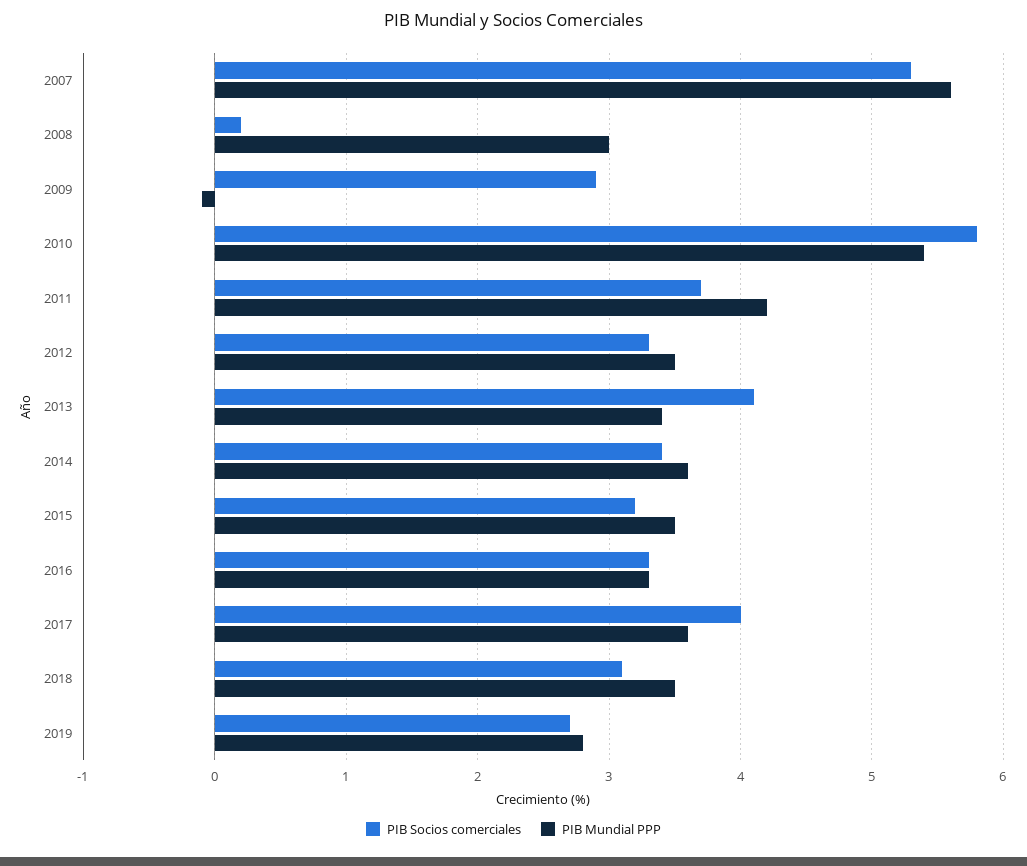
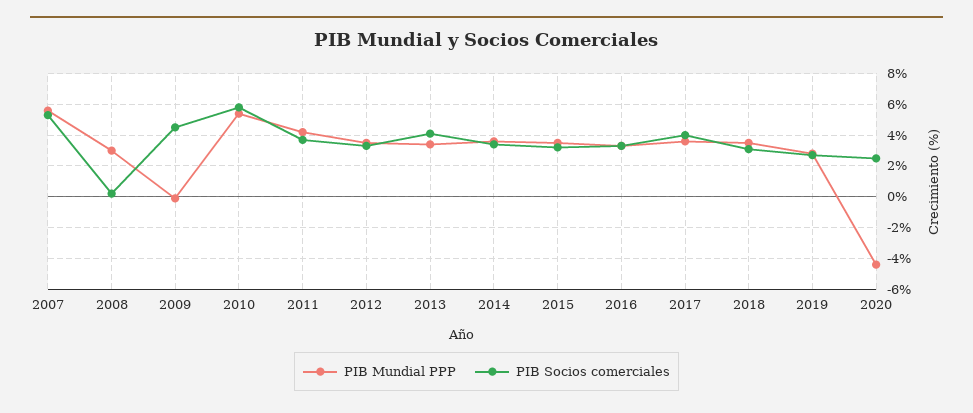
PIB Socios comerciales, 2009: 2.9 -> 4.5
PIB Mundial PPP, 2020: none -> -4.5
PIB Socios comerciales, 2020: none -> 2.5

